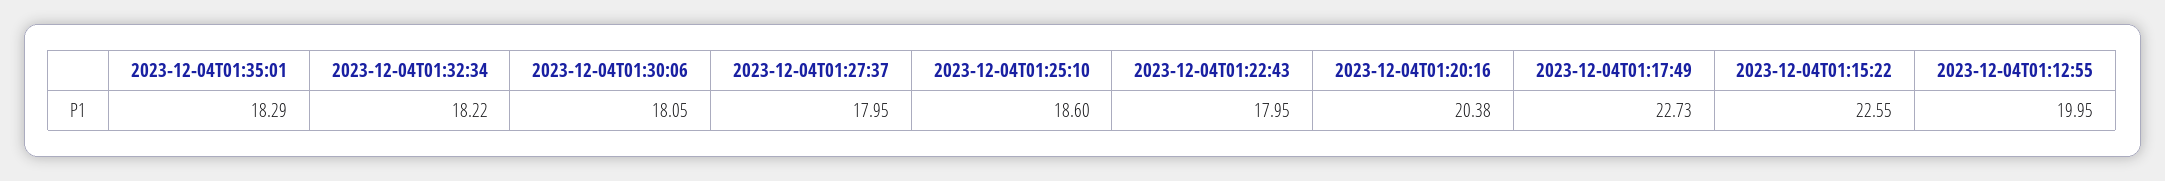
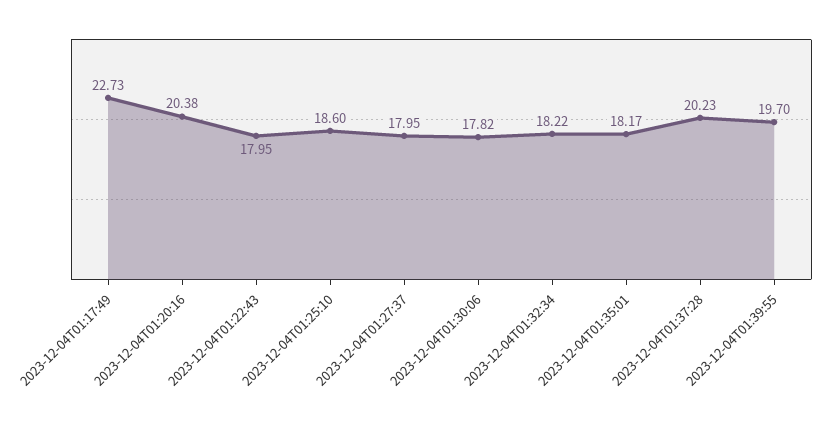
2023-12-04T01:35:01: 18.29 -> 18.17
2023-12-04T01:30:06: 18.05 -> 17.82
2023-12-04T01:15:22: 22.55 -> none
2023-12-04T01:12:55: 19.95 -> none
2023-12-04T01:37:28: none -> 20.23
2023-12-04T01:39:55: none -> 19.7

